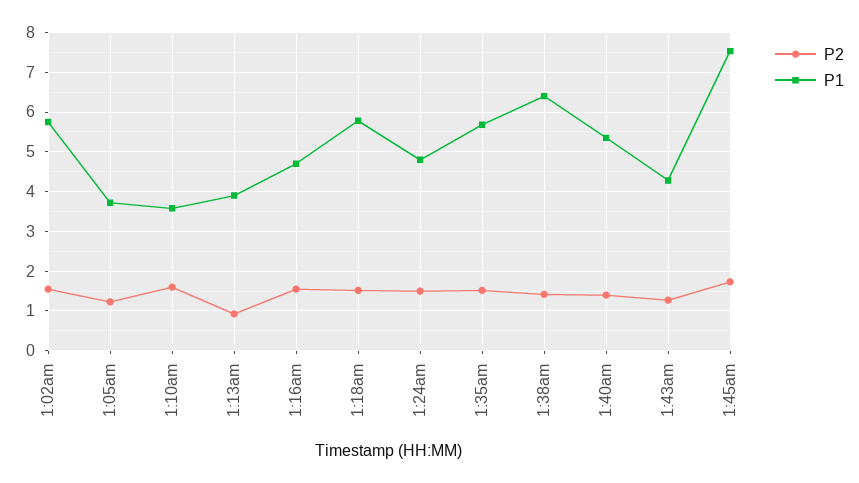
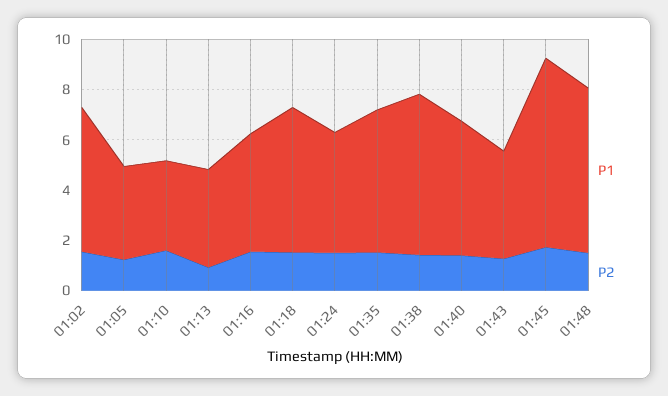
P1, 01:48: none -> 6.5
P2, 01:48: none -> 1.5

